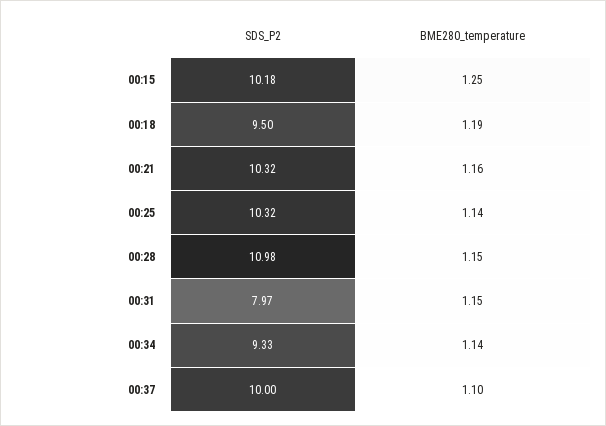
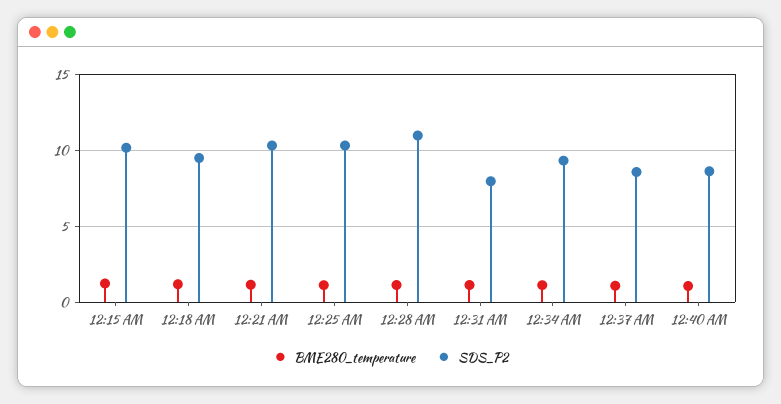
SDS_P2, 00:37: 10 -> 8.5
BME280_temperature, 12:40 AM: none -> 1
SDS_P2, 12:40 AM: none -> 8.5

